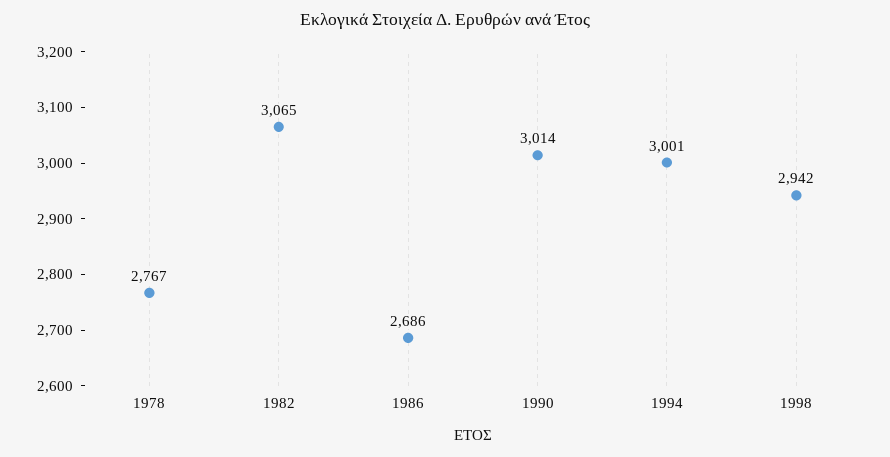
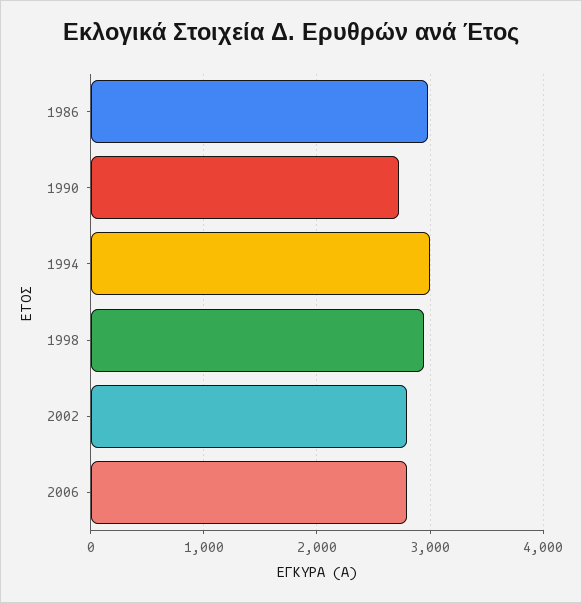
1978: 2767 -> none
1982: 3065 -> none
1986: 2686 -> 3000
1990: 3014 -> 2700
2002: none -> 2800
2006: none -> 2800

